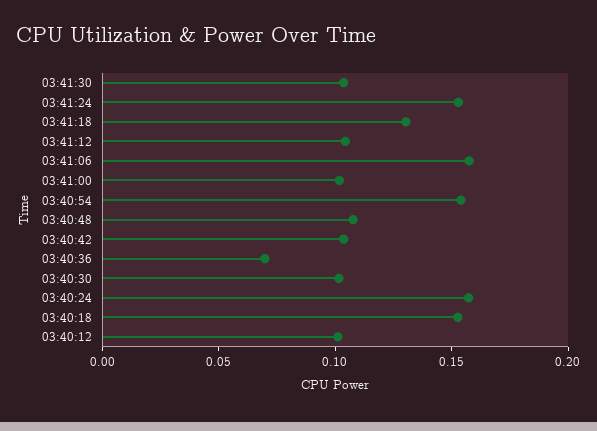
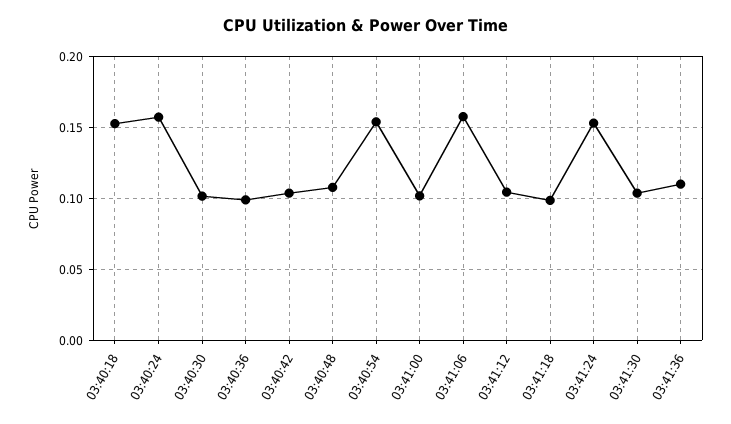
03:41:18: 0.13 -> 0.1
03:40:36: 0.07 -> 0.1
03:40:12: 0.1 -> none
03:41:36: none -> 0.11

